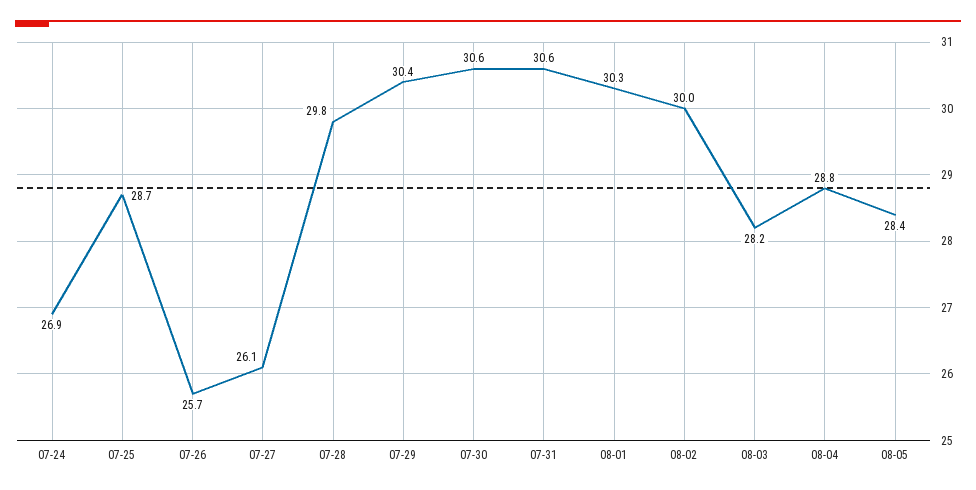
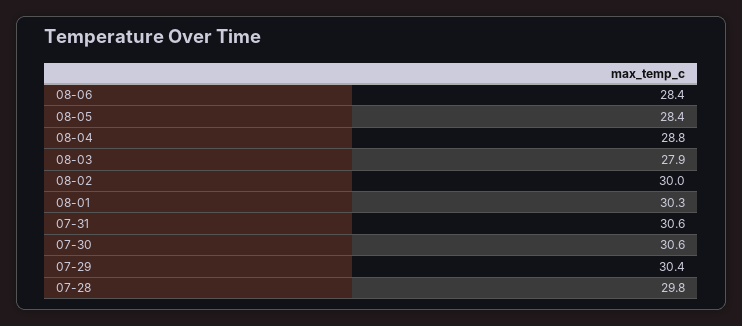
07-24: 26.9 -> none
07-25: 28.7 -> none
07-26: 25.7 -> none
07-27: 26.1 -> none
08-03: 28.2 -> 27.9
08-06: none -> 28.4

